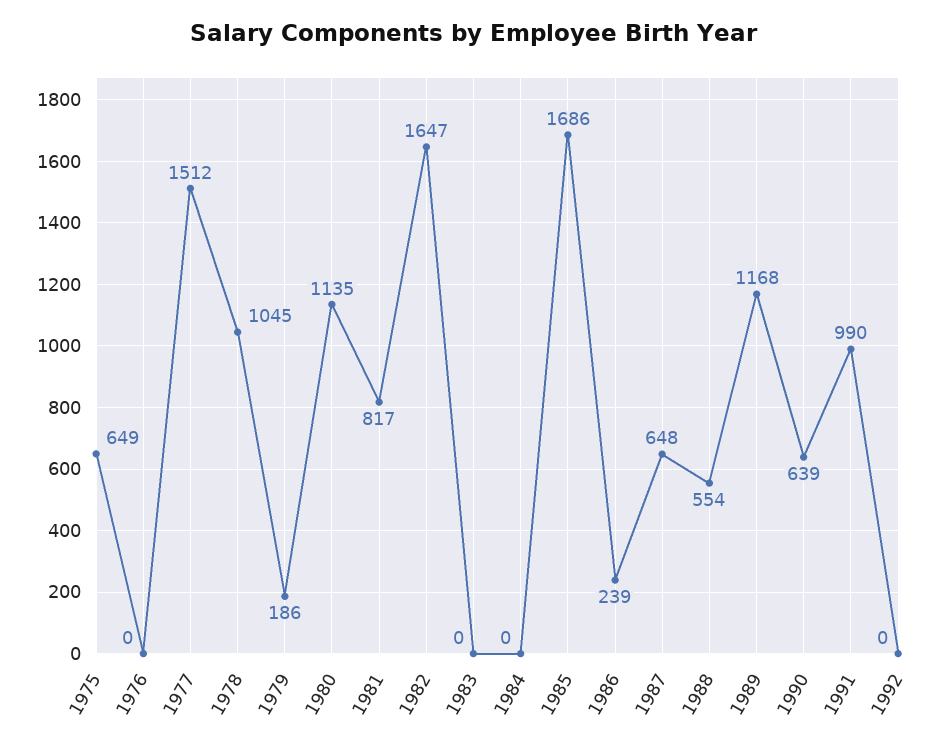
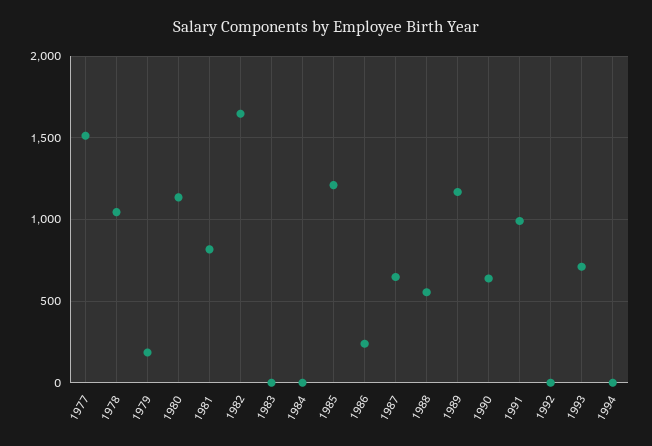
1975: 649 -> none
1976: 0 -> none
1985: 1686 -> 1200
1993: none -> 700
1994: none -> 0

